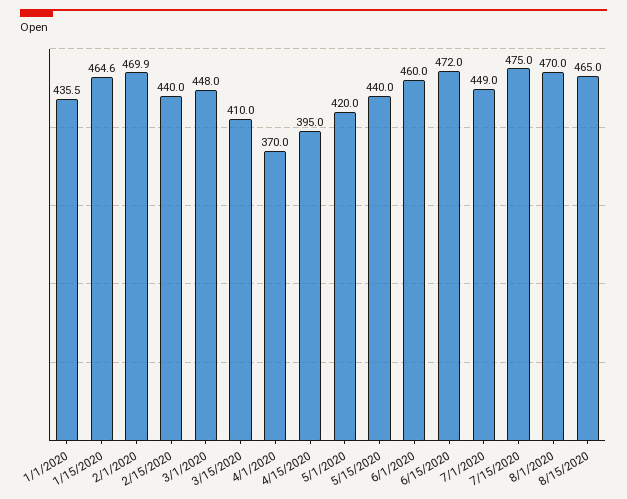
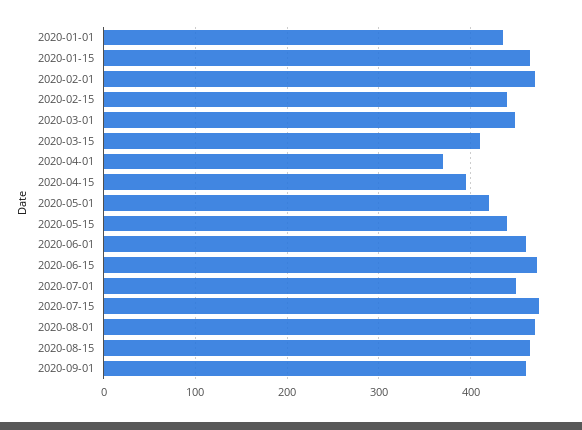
2020-09-01: none -> 460

